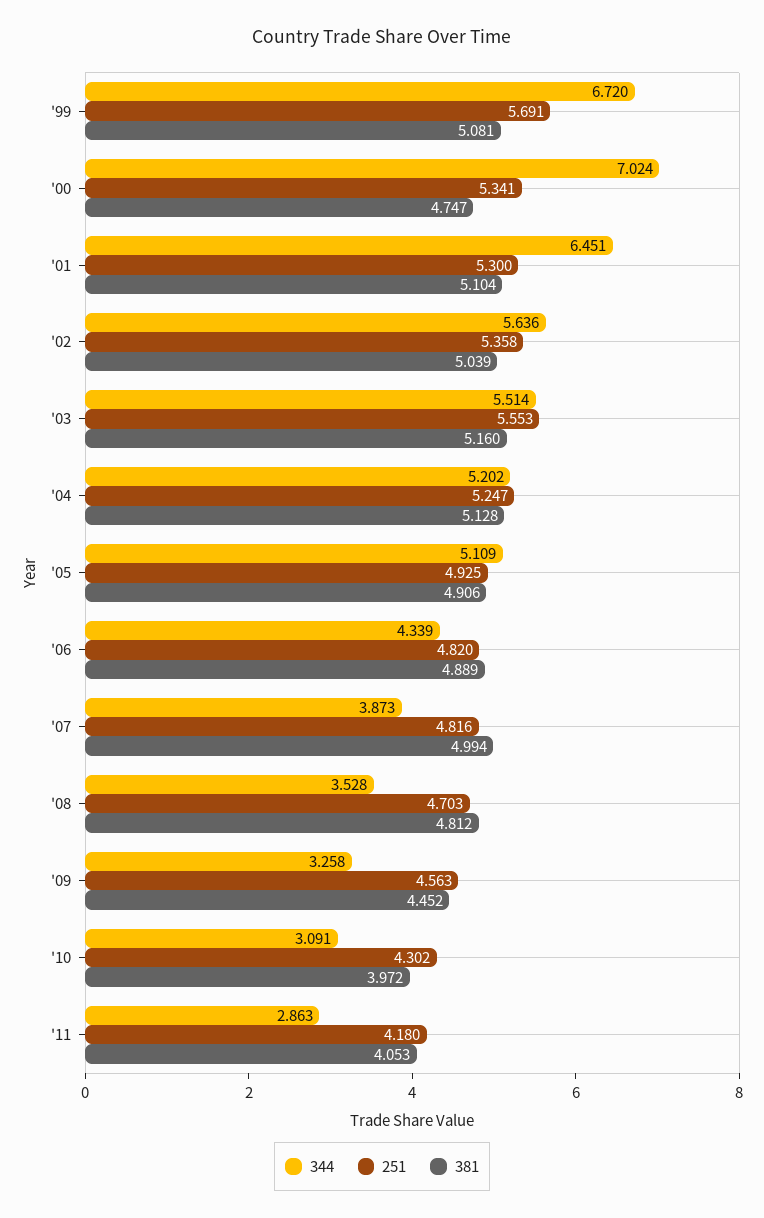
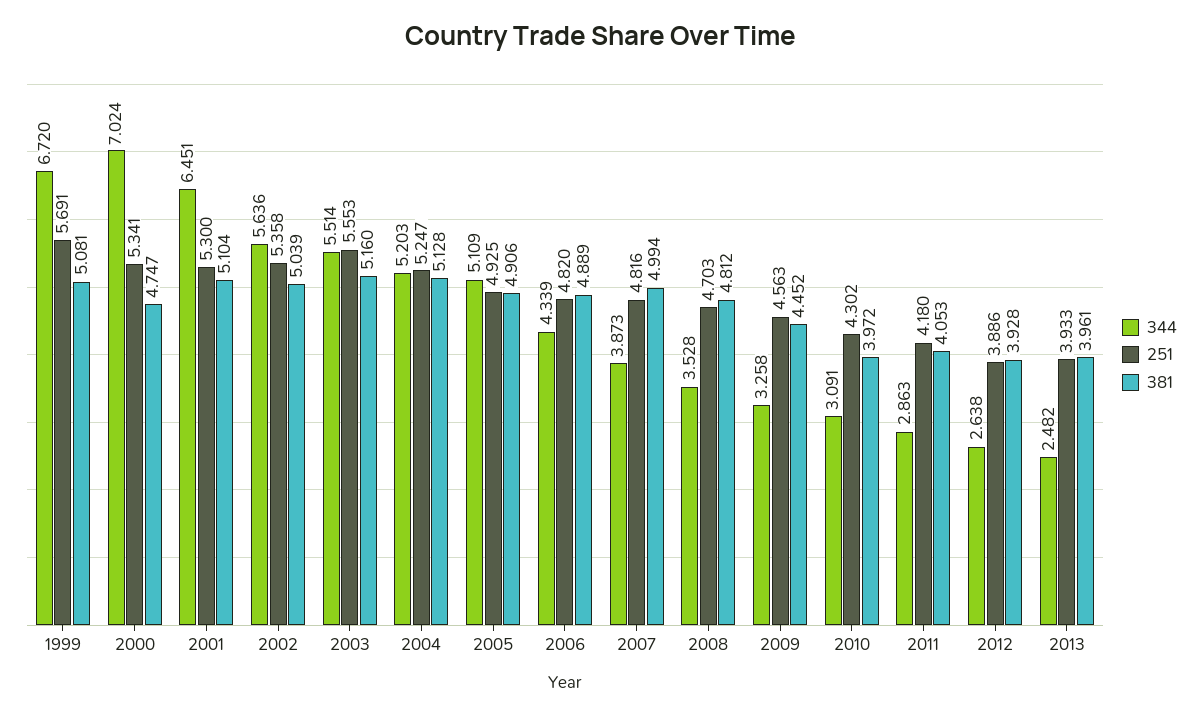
344, '04: 5.202 -> 5.203
344, 2012: none -> 2.638
251, 2012: none -> 3.886
381, 2012: none -> 3.928
344, 2013: none -> 2.482
251, 2013: none -> 3.933
381, 2013: none -> 3.961

